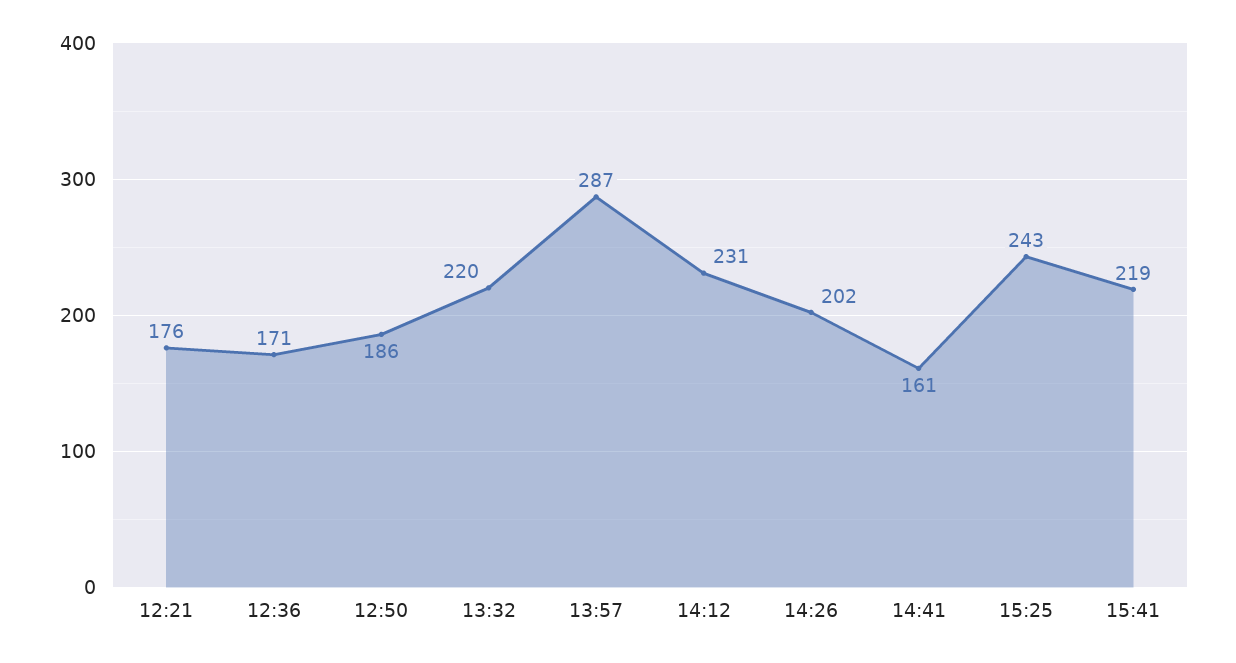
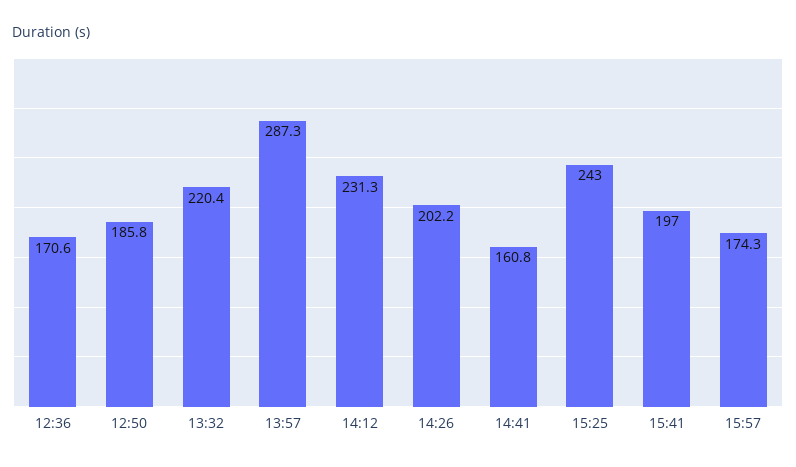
12:21: 176 -> none
15:41: 219 -> 197
15:57: none -> 174.3

